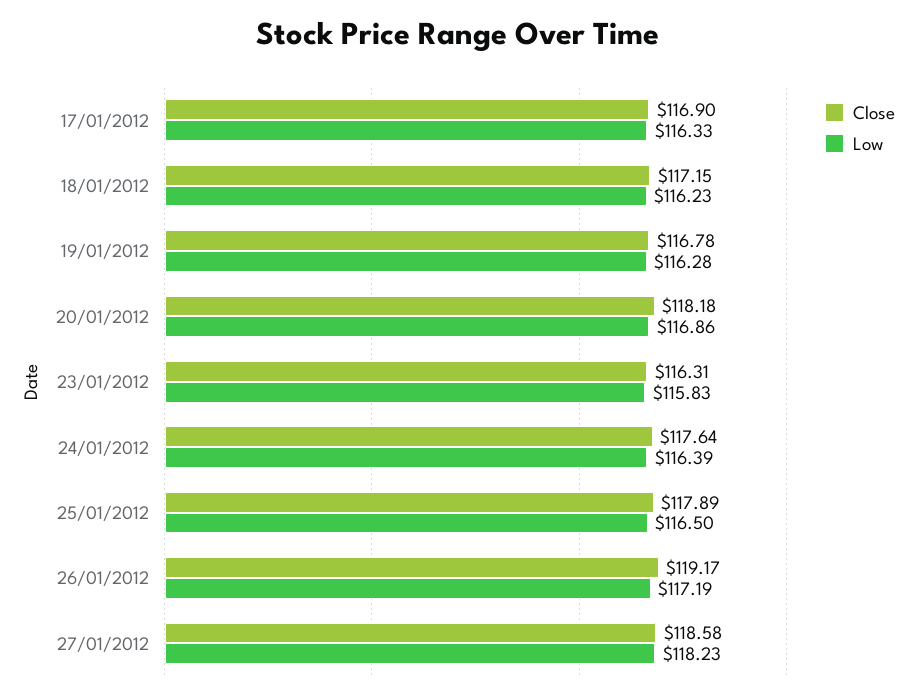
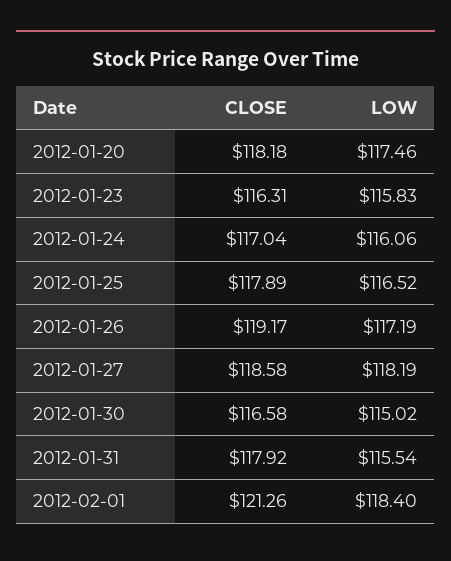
Close, 17/01/2012: 116.9 -> none
Low, 17/01/2012: 116.33 -> none
Close, 18/01/2012: 117.15 -> none
Low, 18/01/2012: 116.23 -> none
Close, 19/01/2012: 116.78 -> none
Low, 19/01/2012: 116.28 -> none
Low, 20/01/2012: 116.86 -> 117.46
Close, 24/01/2012: 117.64 -> 117.04
Low, 24/01/2012: 116.39 -> 116.06
Low, 25/01/2012: 116.5 -> 116.52
Low, 27/01/2012: 118.23 -> 118.19
Close, 2012-01-30: none -> 116.58
Low, 2012-01-30: none -> 115.02
Close, 2012-01-31: none -> 117.92
Low, 2012-01-31: none -> 115.54
Close, 2012-02-01: none -> 121.26
Low, 2012-02-01: none -> 118.4

